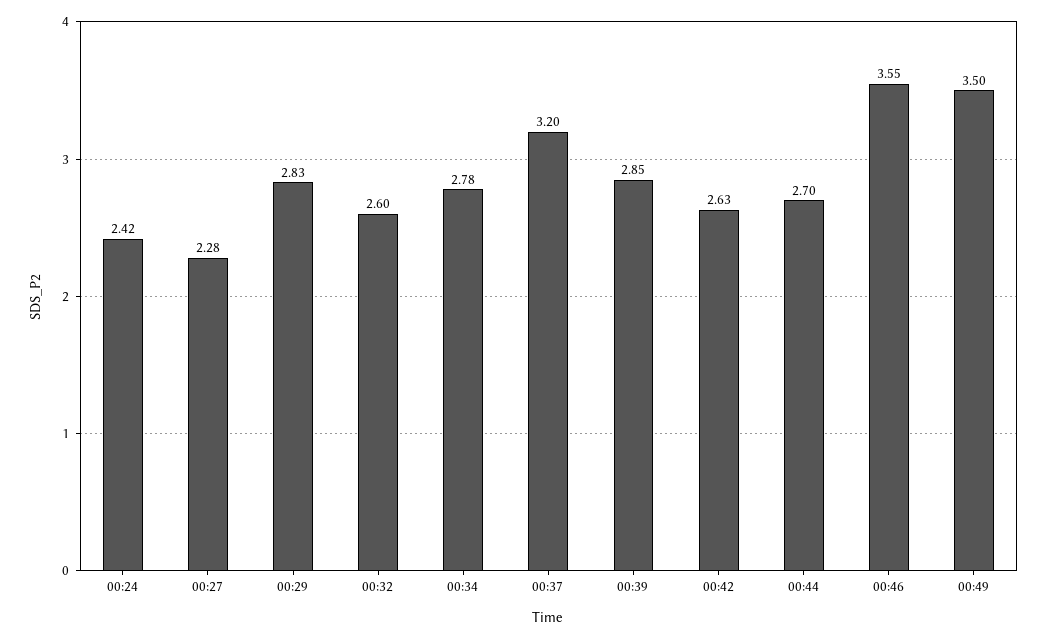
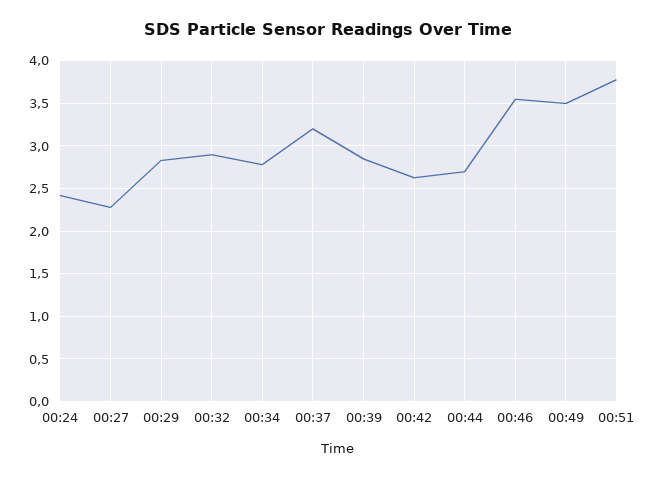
00:32: 2.6 -> 2.9
00:51: none -> 3.8

